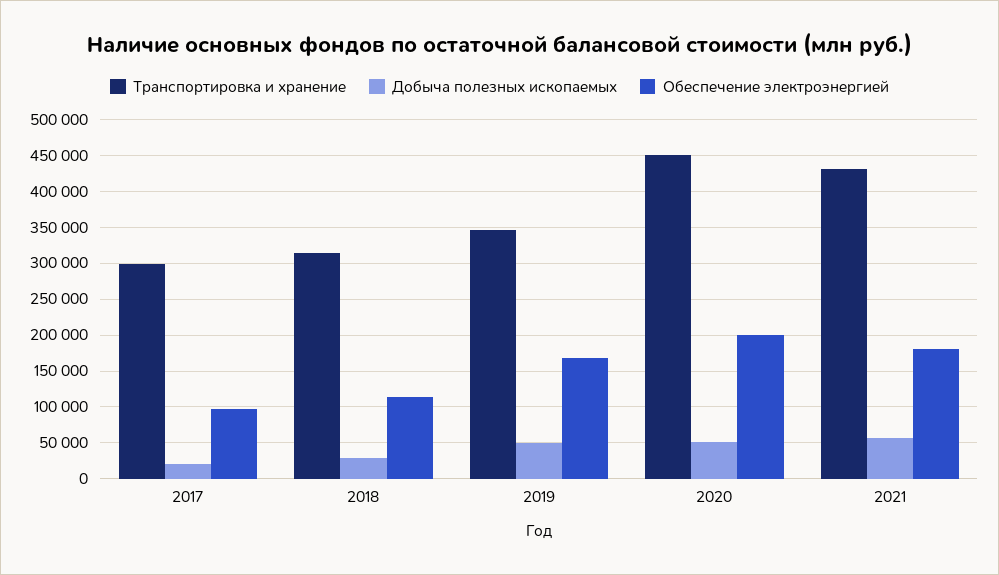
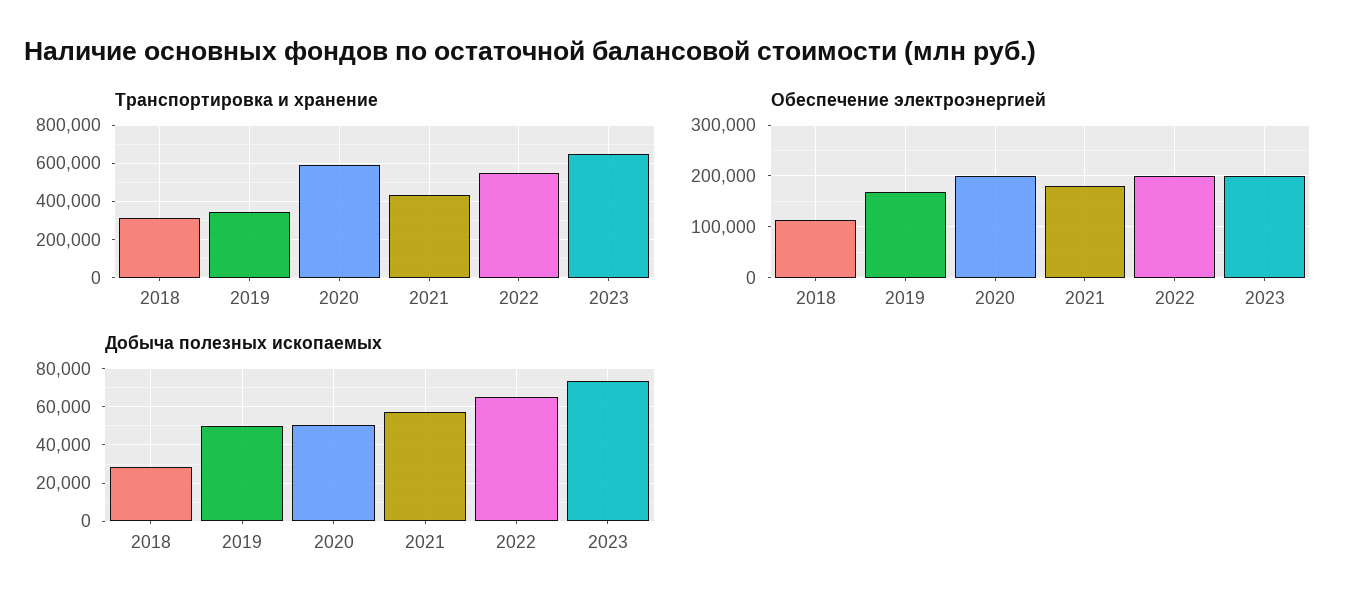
Транспортировка и хранение, 2017: 300000 -> none
Добыча полезных ископаемых, 2017: 20000 -> none
Обеспечение электроэнергией, 2017: 100000 -> none
Транспортировка и хранение, 2020: 450000 -> 600000
Транспортировка и хранение, 2022: none -> 550000
Транспортировка и хранение, 2023: none -> 650000
Обеспечение электроэнергией, 2022: none -> 200000
Обеспечение электроэнергией, 2023: none -> 200000
Добыча полезных ископаемых, 2022: none -> 65000
Добыча полезных ископаемых, 2023: none -> 75000

